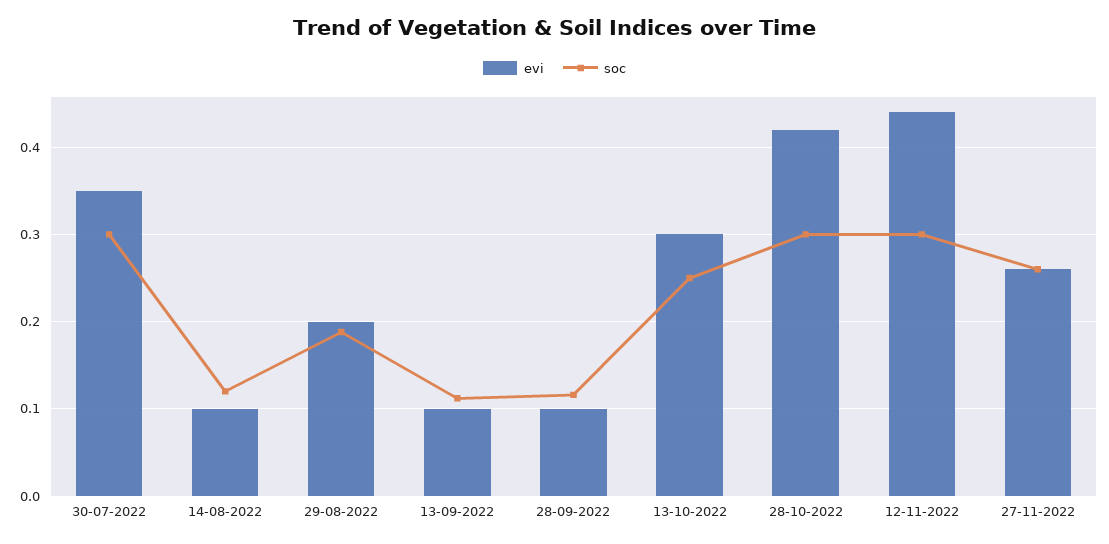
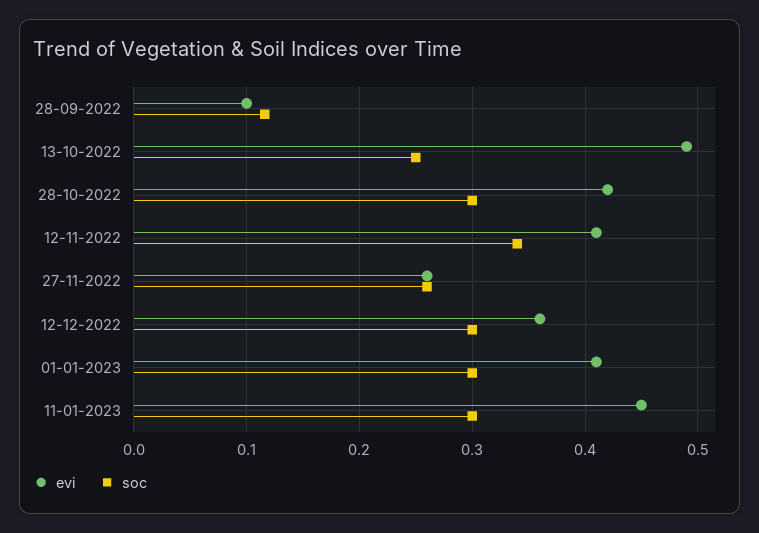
evi, 30-07-2022: 0.35 -> none
soc, 30-07-2022: 0.3 -> none
evi, 14-08-2022: 0.1 -> none
soc, 14-08-2022: 0.12 -> none
evi, 29-08-2022: 0.2 -> none
soc, 29-08-2022: 0.19 -> none
evi, 13-09-2022: 0.1 -> none
soc, 13-09-2022: 0.11 -> none
evi, 13-10-2022: 0.3 -> 0.49
evi, 12-11-2022: 0.44 -> 0.41
soc, 12-11-2022: 0.3 -> 0.34
evi, 12-12-2022: none -> 0.36
soc, 12-12-2022: none -> 0.3
evi, 01-01-2023: none -> 0.41
soc, 01-01-2023: none -> 0.3
evi, 11-01-2023: none -> 0.45
soc, 11-01-2023: none -> 0.3

